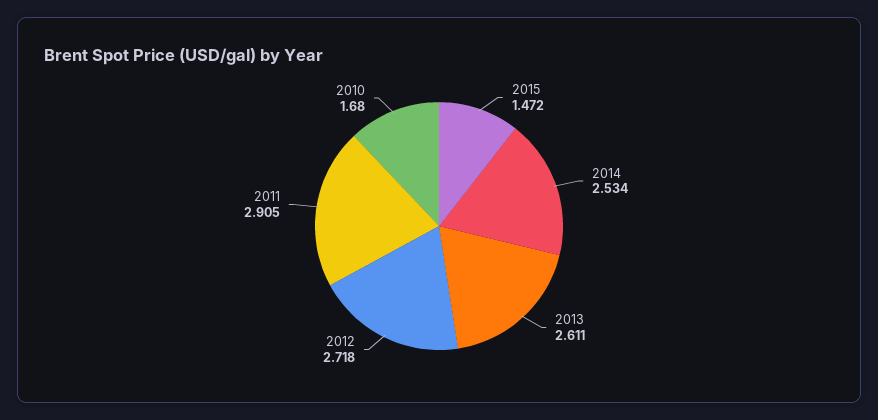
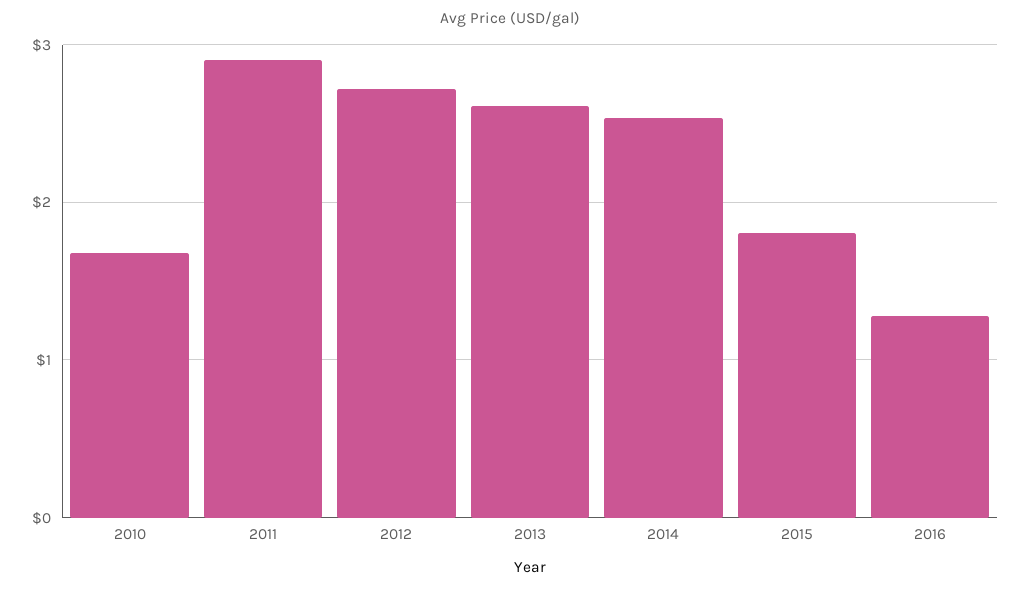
2015: 1.472 -> 1.8
2016: none -> 1.3

